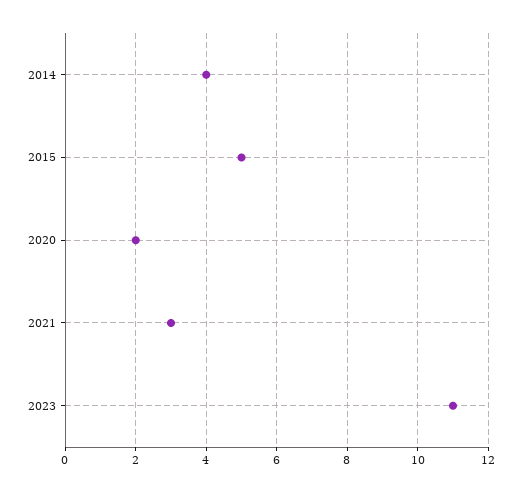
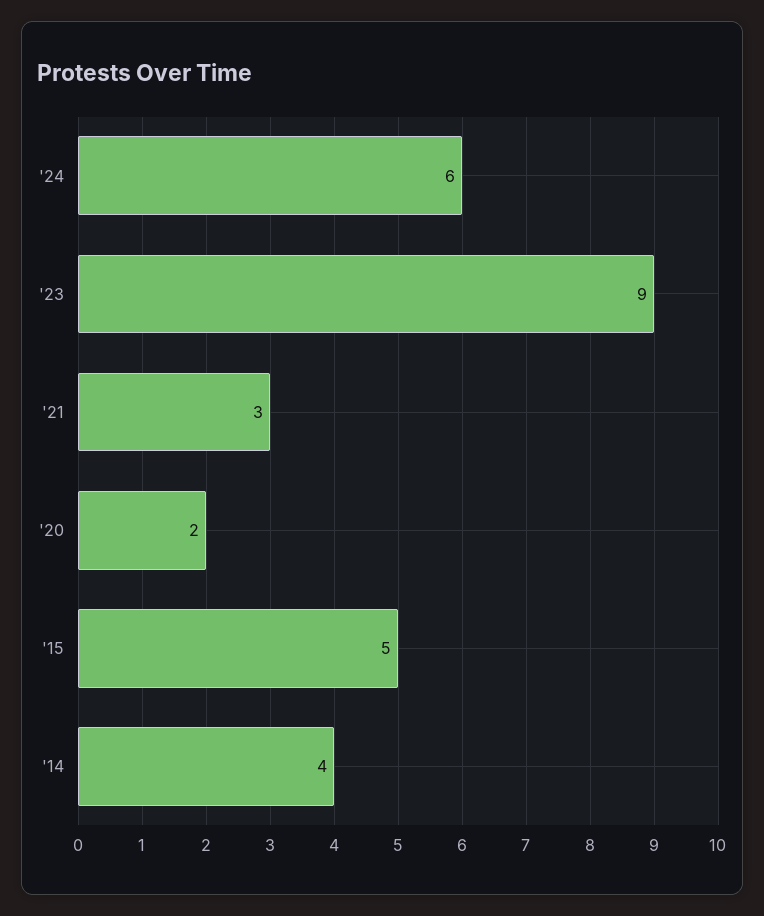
2023: 11 -> 9
'24: none -> 6

